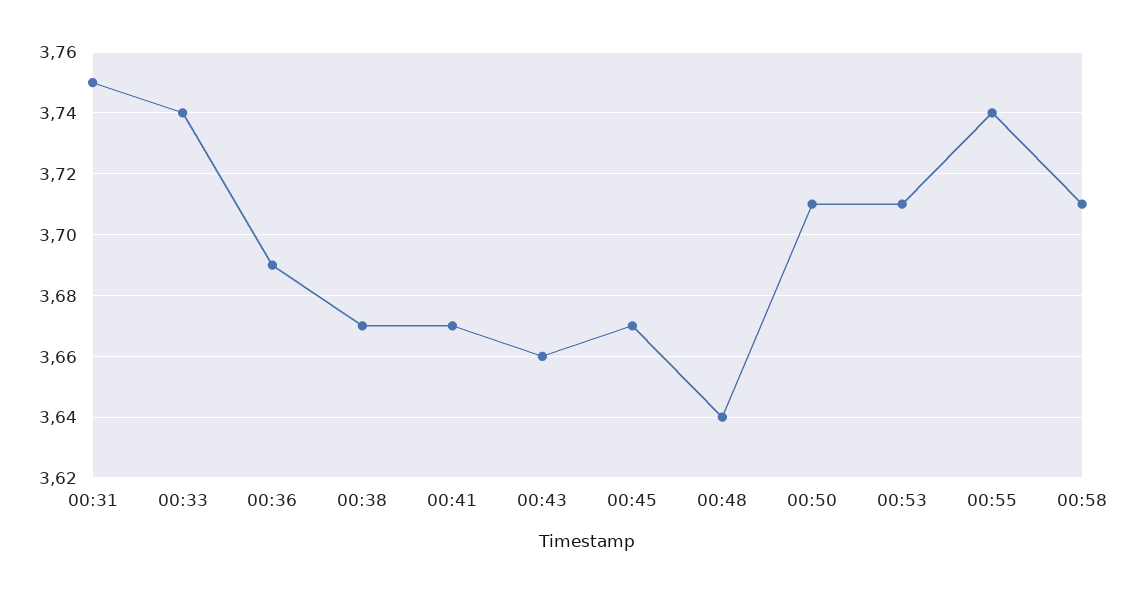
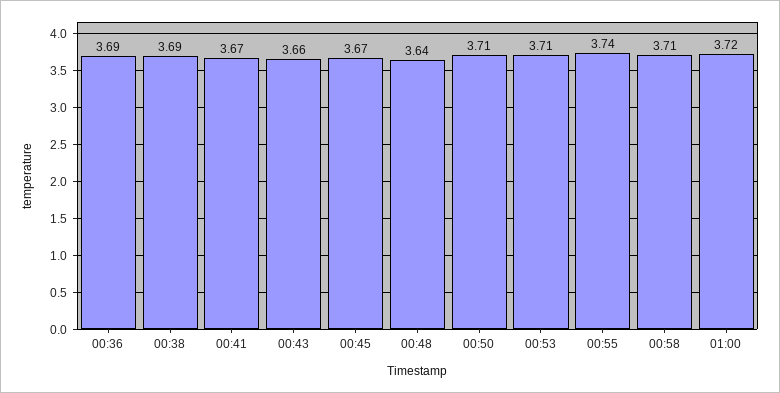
00:31: 3.75 -> none
00:33: 3.74 -> none
00:38: 3.67 -> 3.69
01:00: none -> 3.72

